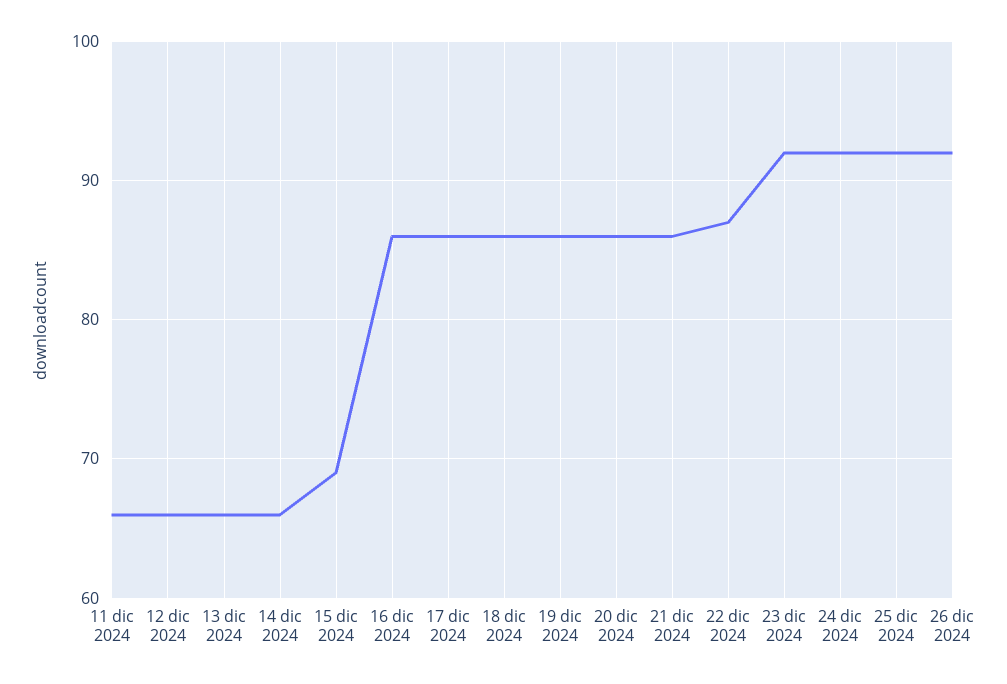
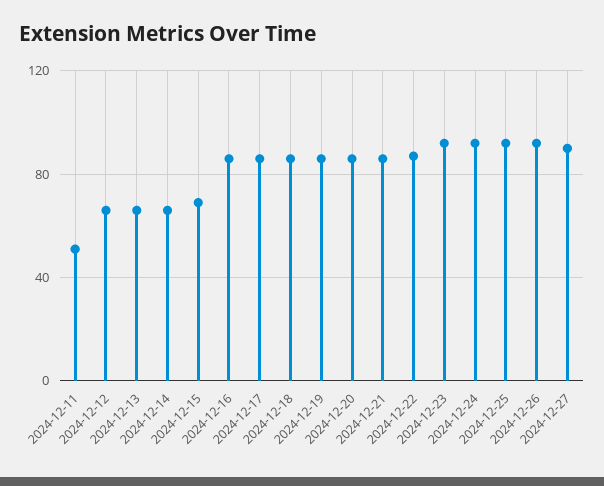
11 dic 2024: 66 -> 50
2024-12-27: none -> 90

